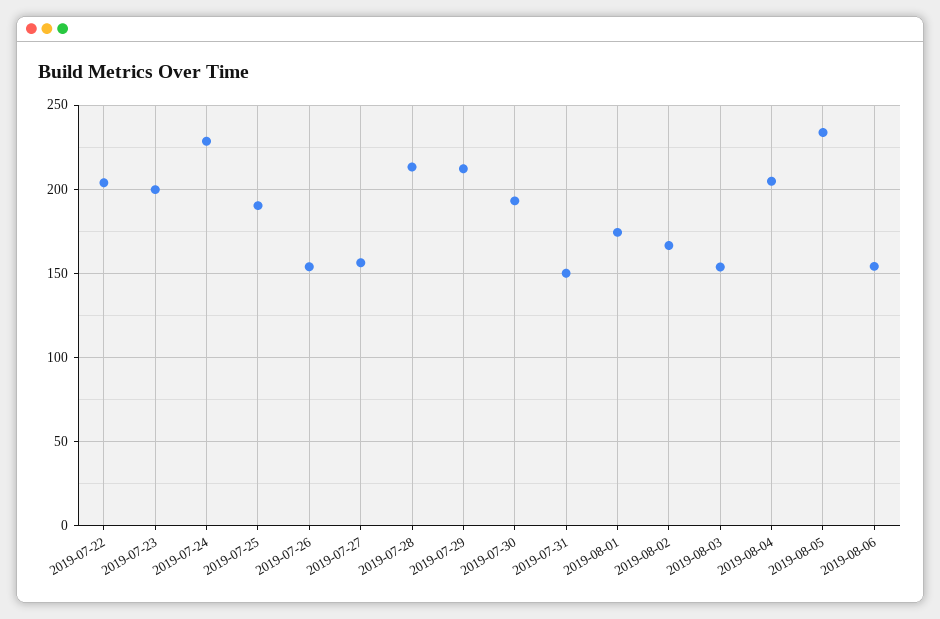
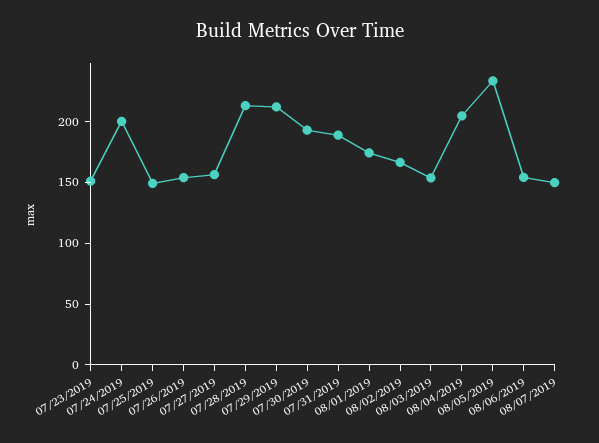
2019-07-22: 205 -> none
2019-07-23: 200 -> 150
2019-07-24: 230 -> 200
2019-07-25: 190 -> 150
2019-07-31: 150 -> 190
08/07/2019: none -> 150

